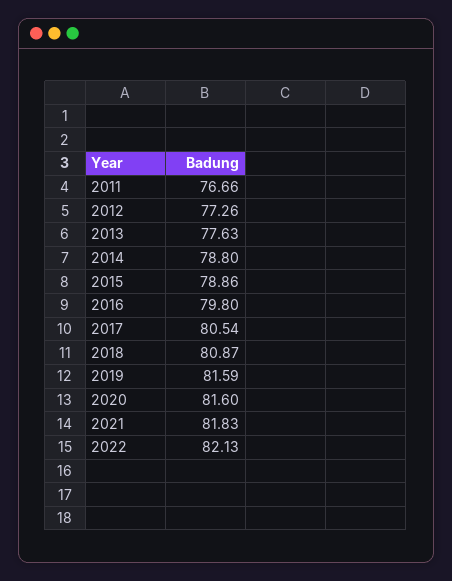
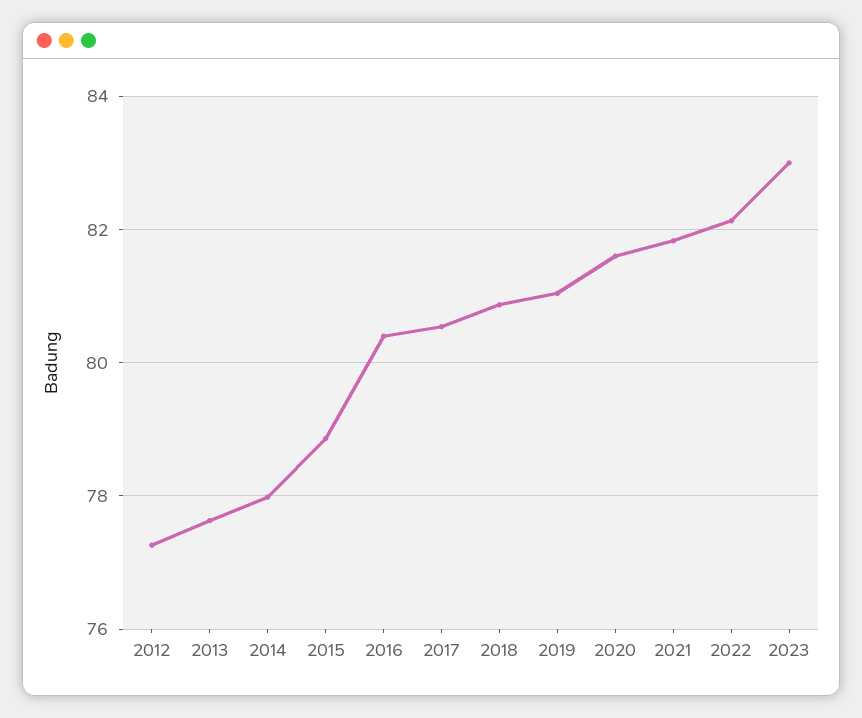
2011: 76.66 -> none
2014: 78.8 -> 78
2016: 79.8 -> 80.4
2019: 81.59 -> 81
2023: none -> 83

